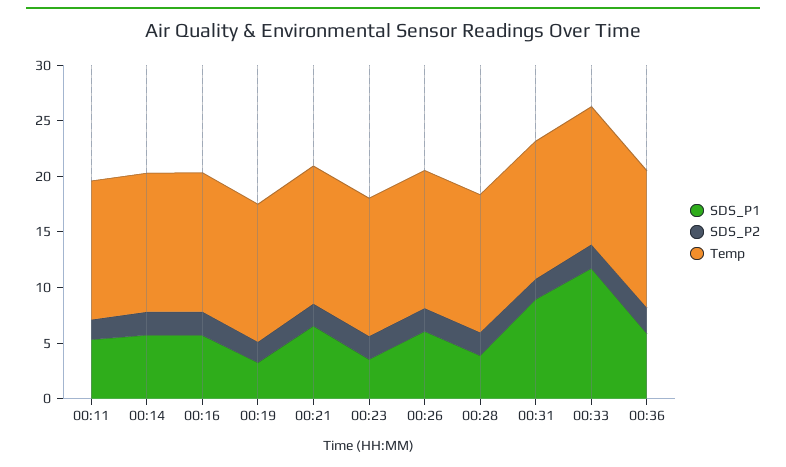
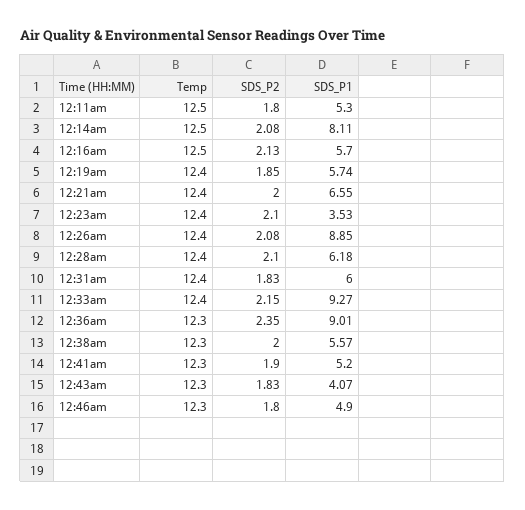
SDS_P1, 00:14: 6 -> 8.11
SDS_P1, 00:19: 3 -> 5.74
SDS_P1, 00:26: 6 -> 8.85
SDS_P1, 00:28: 4 -> 6.18
SDS_P1, 00:31: 9 -> 6
SDS_P1, 00:33: 12 -> 9.27
SDS_P1, 00:36: 6 -> 9.01
Temp, 12:38am: none -> 12.3
SDS_P2, 12:38am: none -> 2
SDS_P1, 12:38am: none -> 5.57
Temp, 12:41am: none -> 12.3
SDS_P2, 12:41am: none -> 1.9
SDS_P1, 12:41am: none -> 5.2
Temp, 12:43am: none -> 12.3
SDS_P2, 12:43am: none -> 1.83
SDS_P1, 12:43am: none -> 4.07
Temp, 12:46am: none -> 12.3
SDS_P2, 12:46am: none -> 1.8
SDS_P1, 12:46am: none -> 4.9

